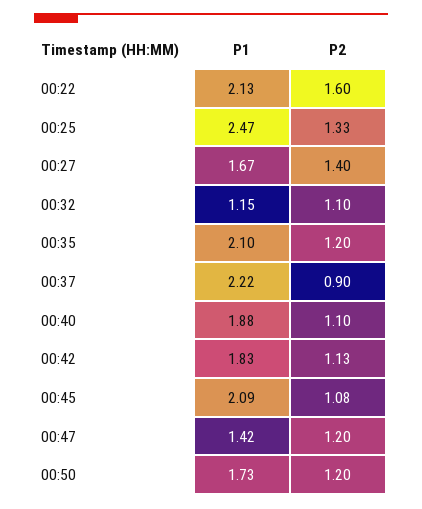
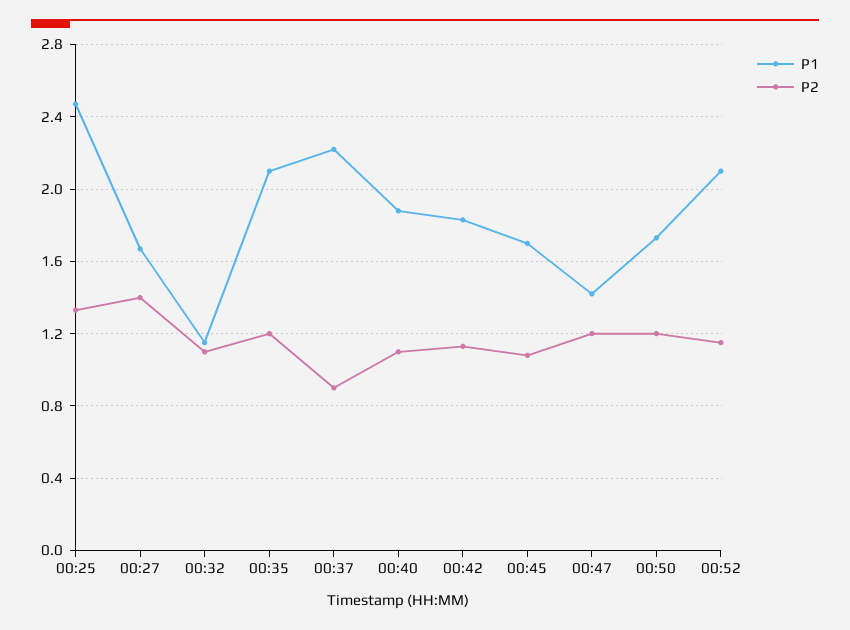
P1, 00:22: 2.13 -> none
P2, 00:22: 1.6 -> none
P1, 00:45: 2.09 -> 1.7
P1, 00:52: none -> 2.1
P2, 00:52: none -> 1.15

